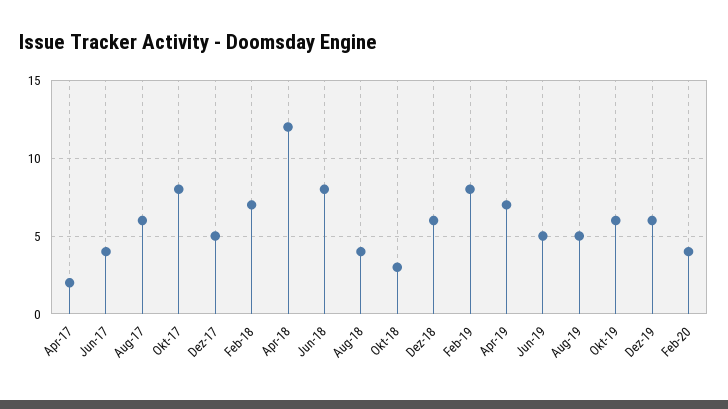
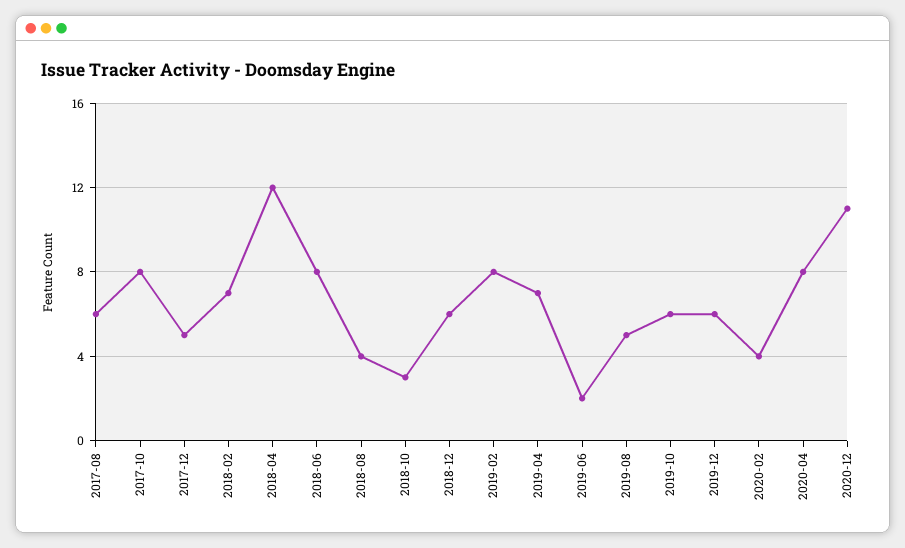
Apr-17: 2 -> none
Jun-17: 4 -> none
Jun-19: 5 -> 2
2020-04: none -> 8
2020-12: none -> 11

